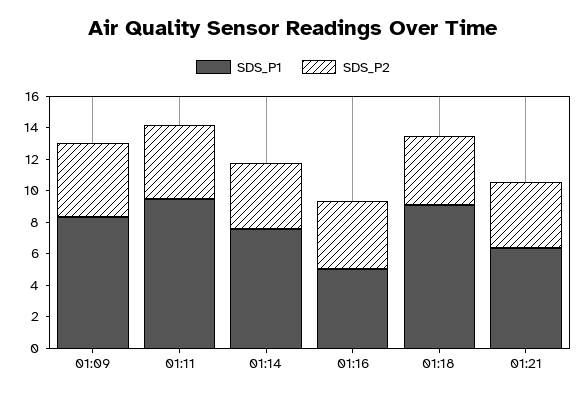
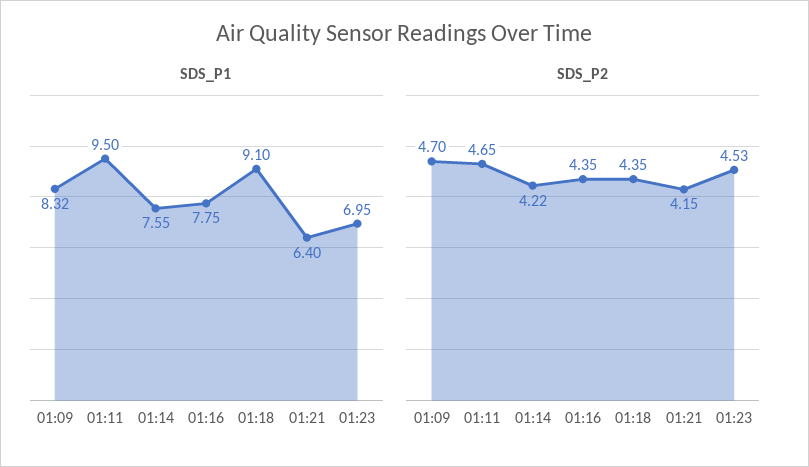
SDS_P1, 01:16: 5 -> 7.75
SDS_P1, 01:23: none -> 6.95
SDS_P2, 01:23: none -> 4.53

